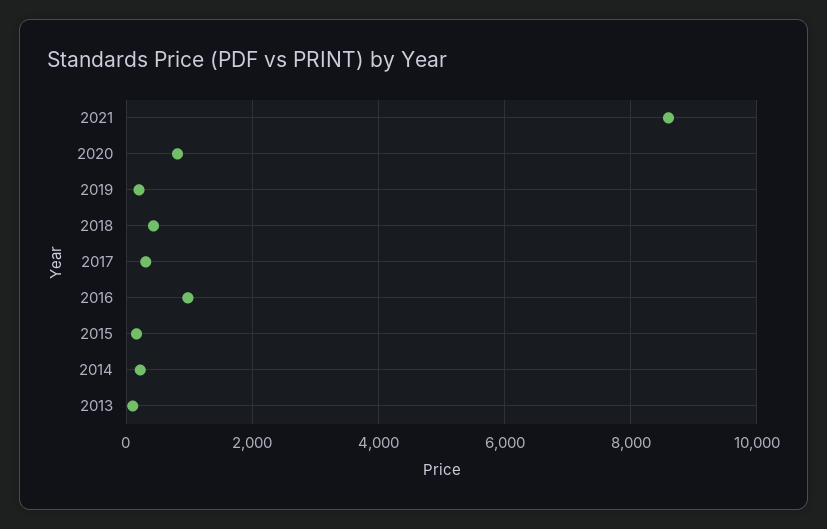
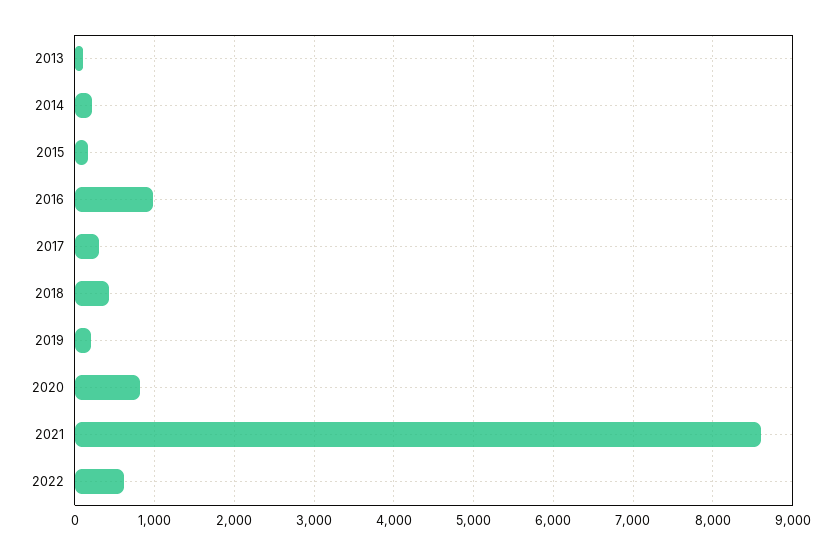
2022: none -> 600

